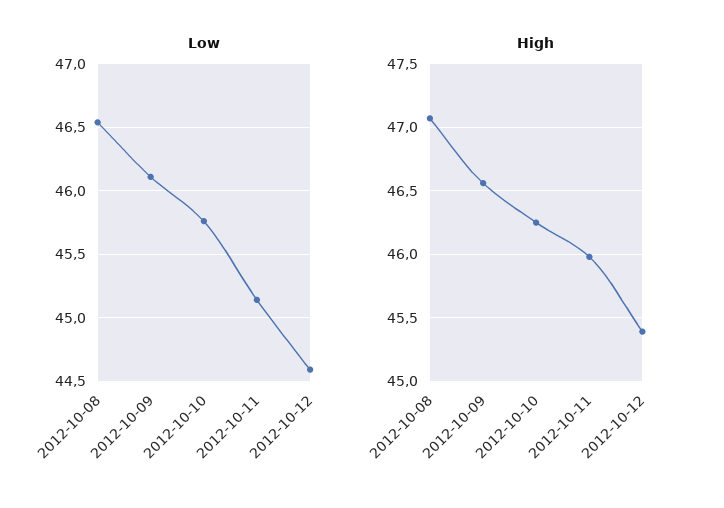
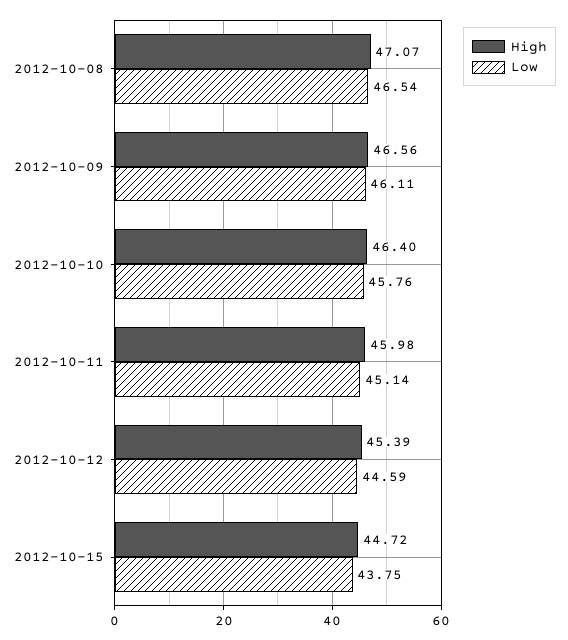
High, 2012-10-10: 46.25 -> 46.4
High, 2012-10-15: none -> 44.72
Low, 2012-10-15: none -> 43.75

